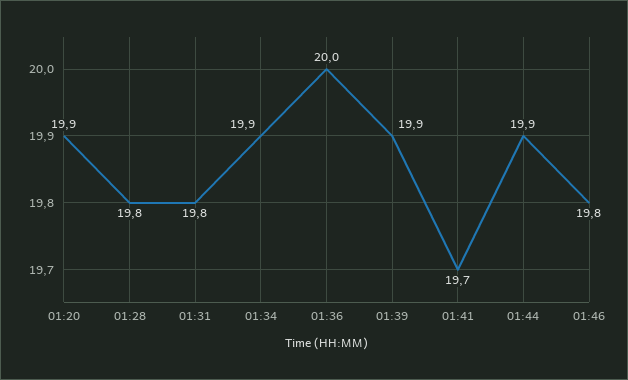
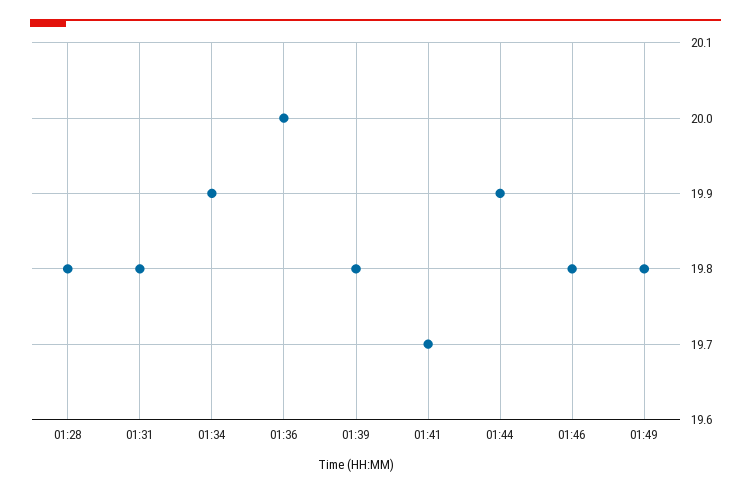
01:20: 19.9 -> none
01:39: 19.9 -> 19.8
01:49: none -> 19.8

